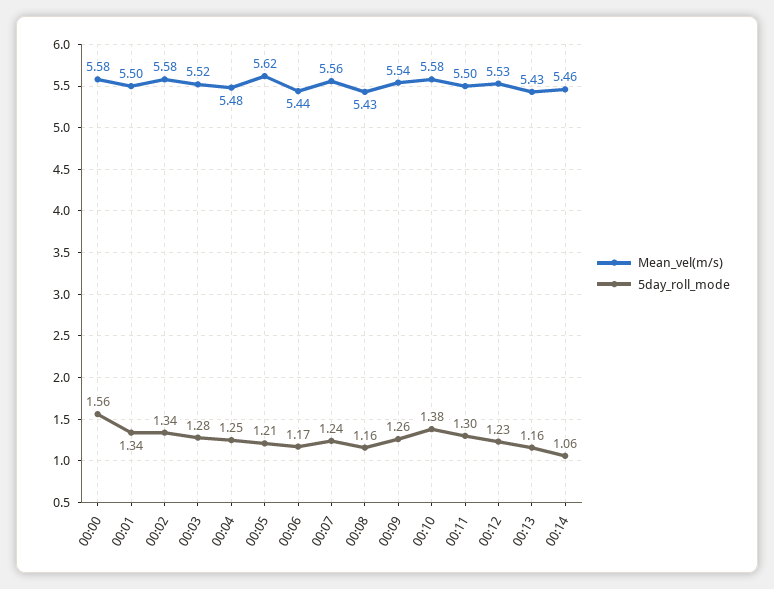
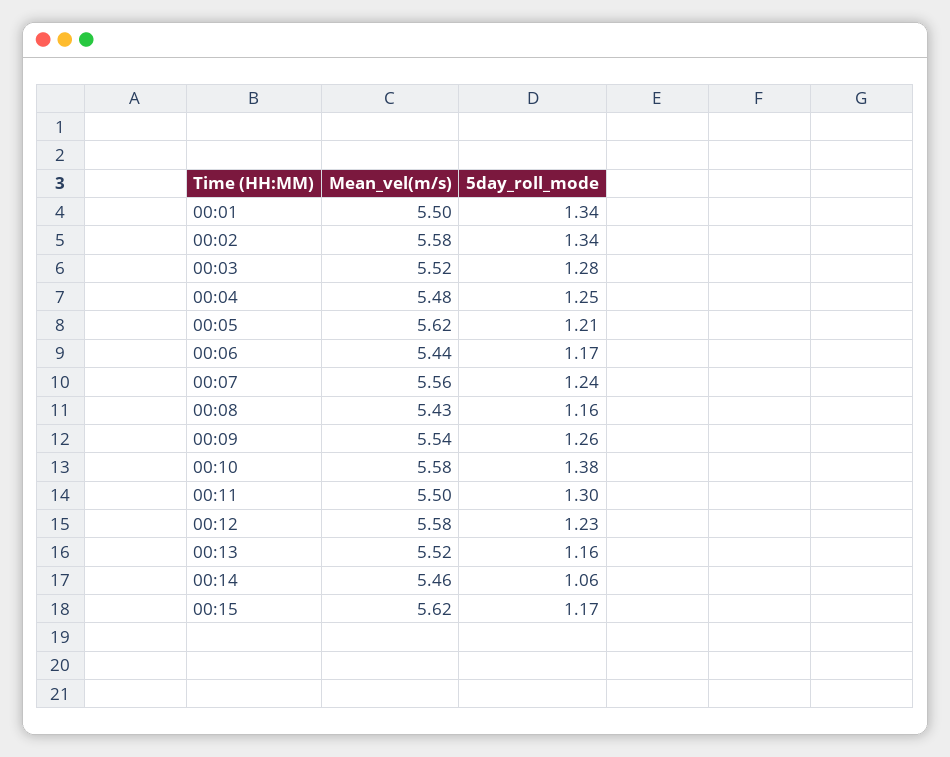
Mean_vel(m/s), 00:00: 5.58 -> none
5day_roll_mode, 00:00: 1.56 -> none
Mean_vel(m/s), 00:12: 5.53 -> 5.58
Mean_vel(m/s), 00:13: 5.43 -> 5.52
Mean_vel(m/s), 00:15: none -> 5.62
5day_roll_mode, 00:15: none -> 1.17

